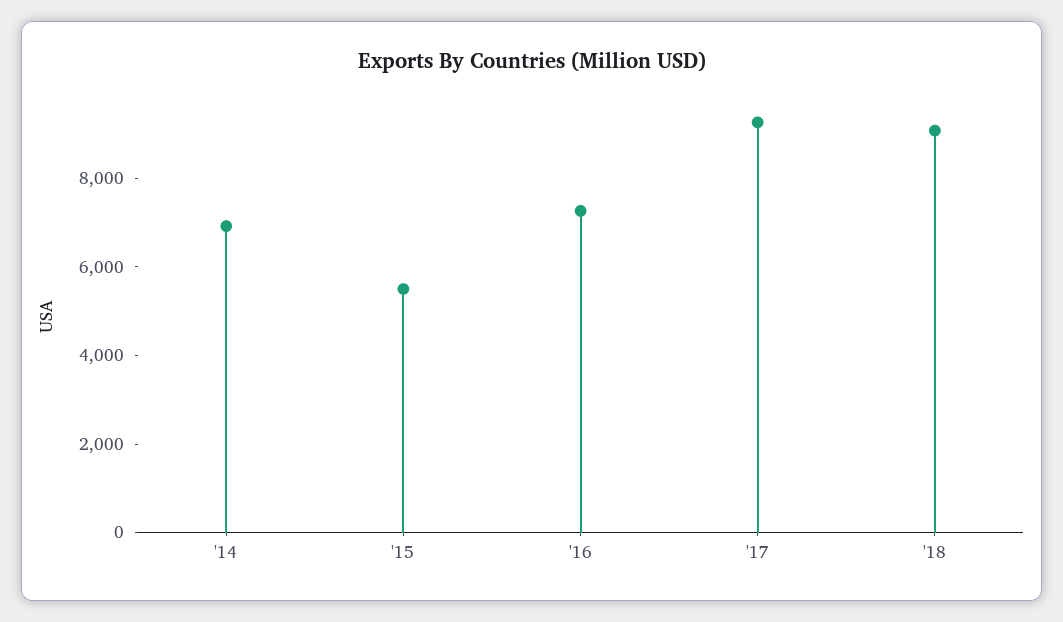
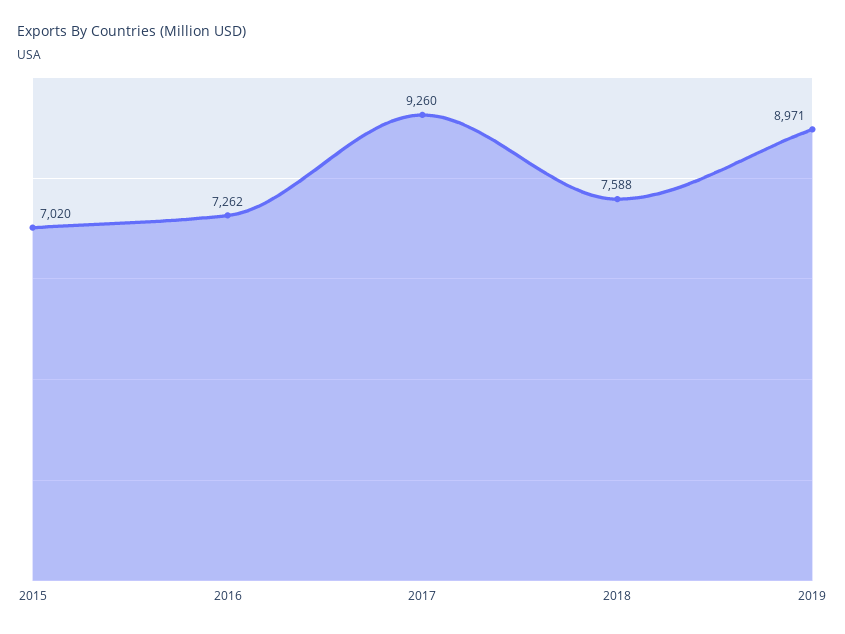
'14: 7000 -> none
'15: 5500 -> 7020
'18: 9000 -> 7588
2019: none -> 8971

